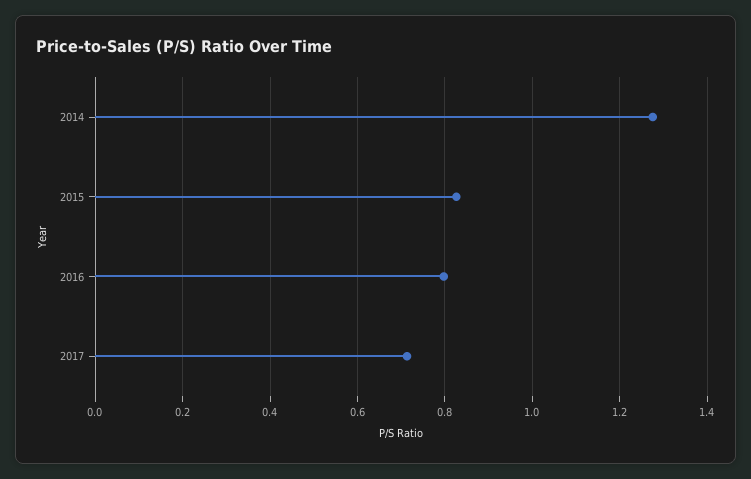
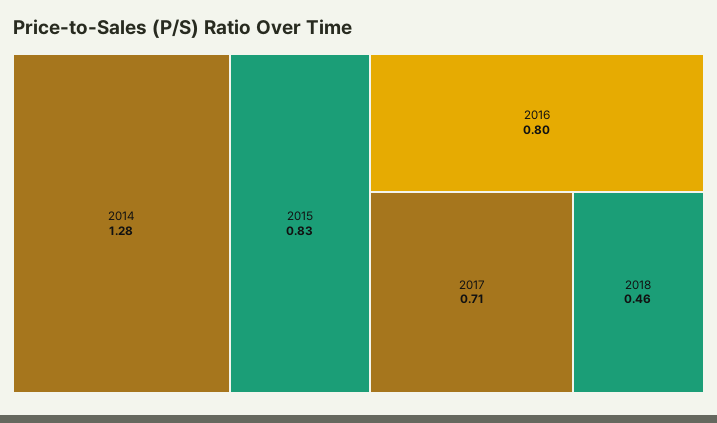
2018: none -> 0.46

